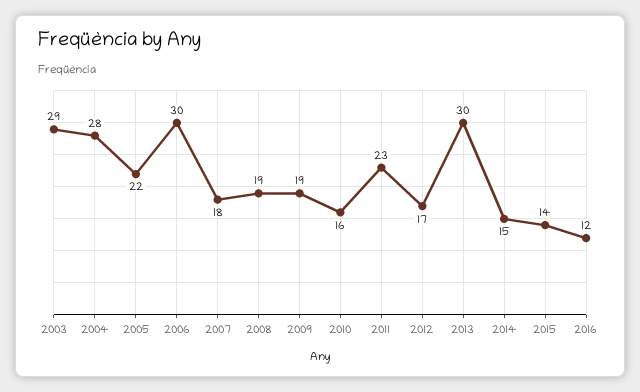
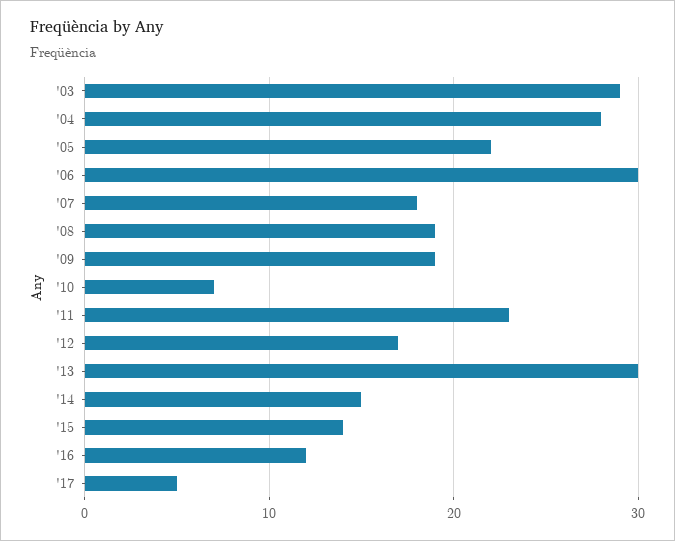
2010: 16 -> 7
'17: none -> 5

